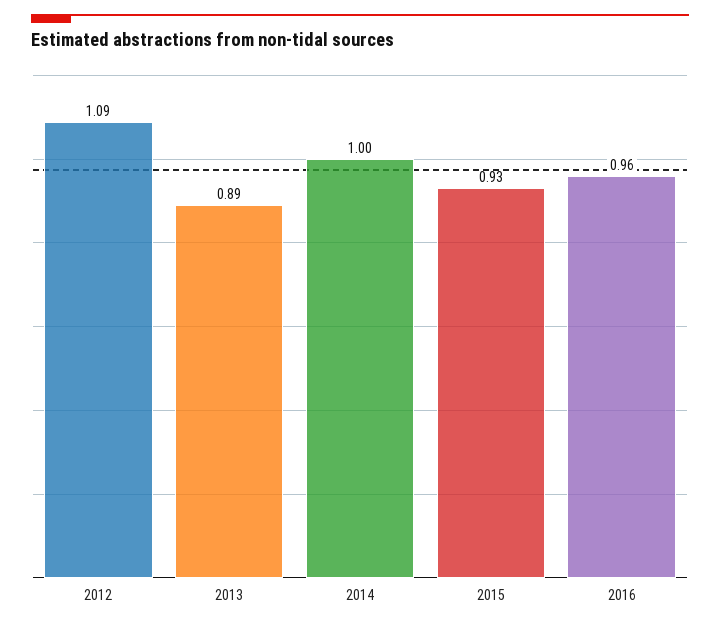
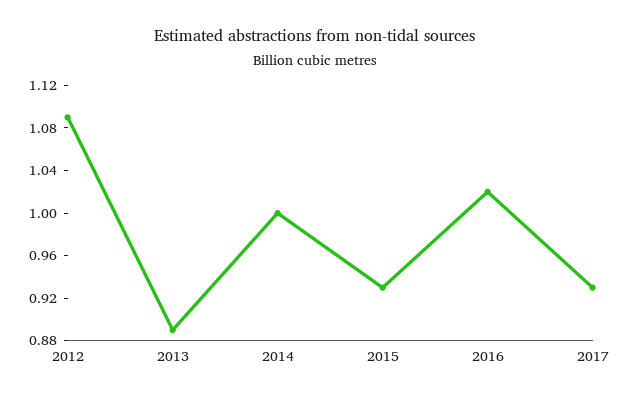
2016: 0.96 -> 1.02
2017: none -> 0.93

